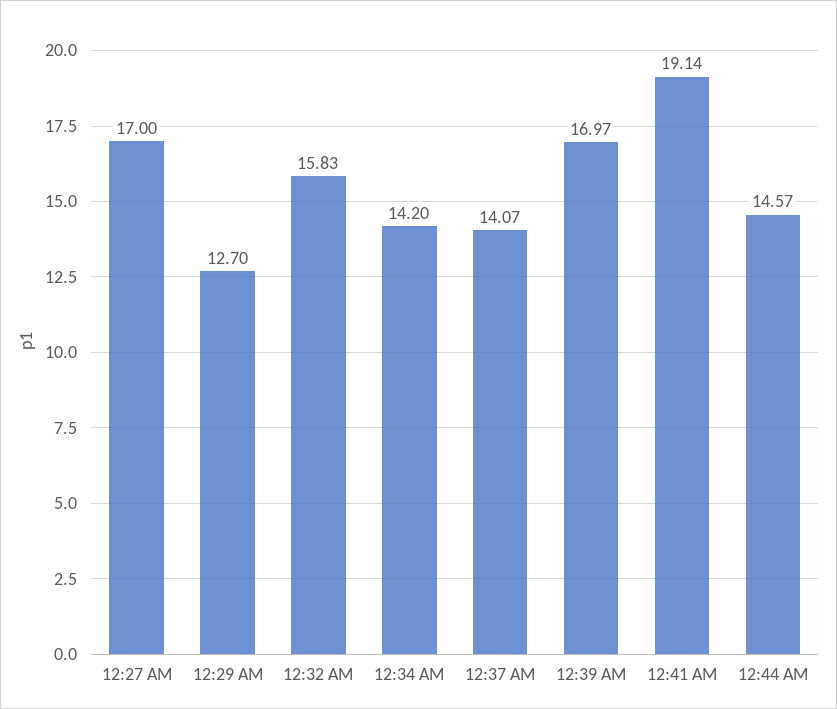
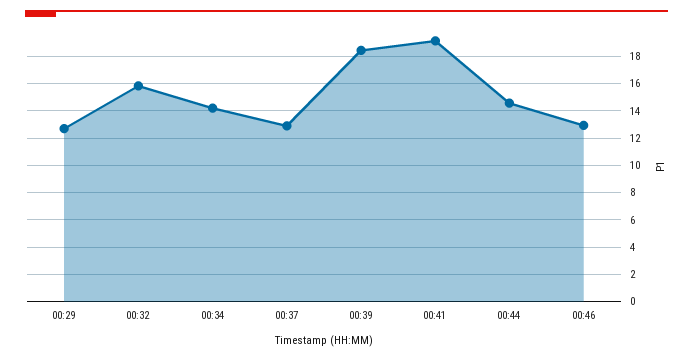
12:27 AM: 17 -> none
12:37 AM: 14.07 -> 13
12:39 AM: 16.97 -> 18.5
00:46: none -> 13

